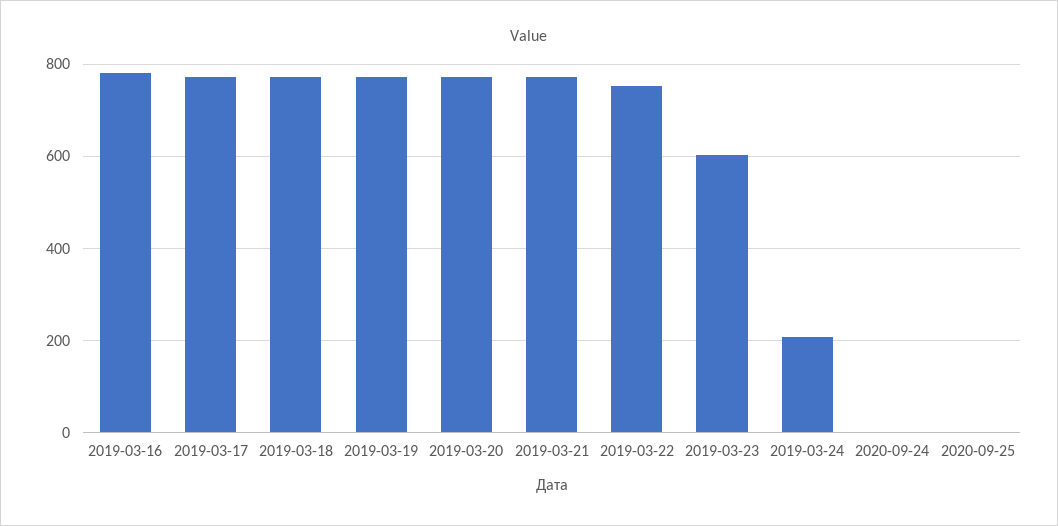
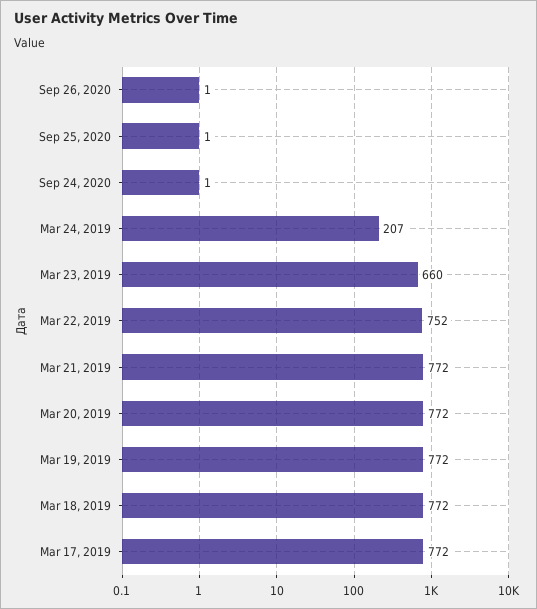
2019-03-16: 780 -> none
2019-03-23: 600 -> 660
Sep 26, 2020: none -> 1

